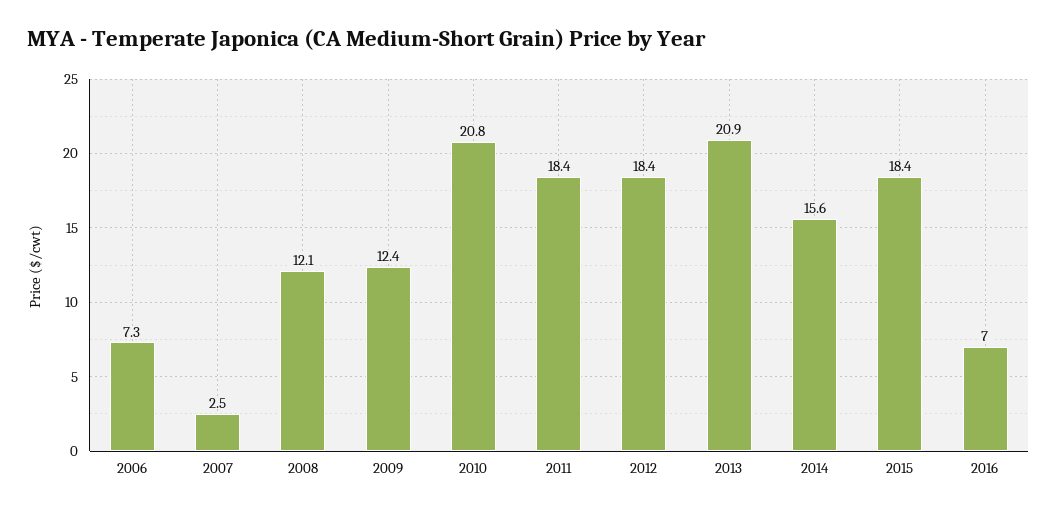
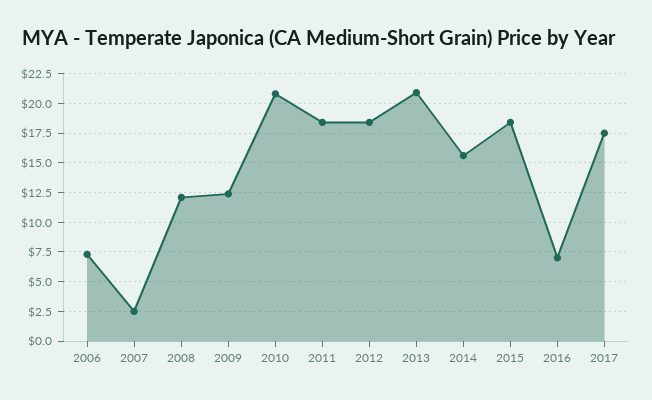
2017: none -> 17.5

